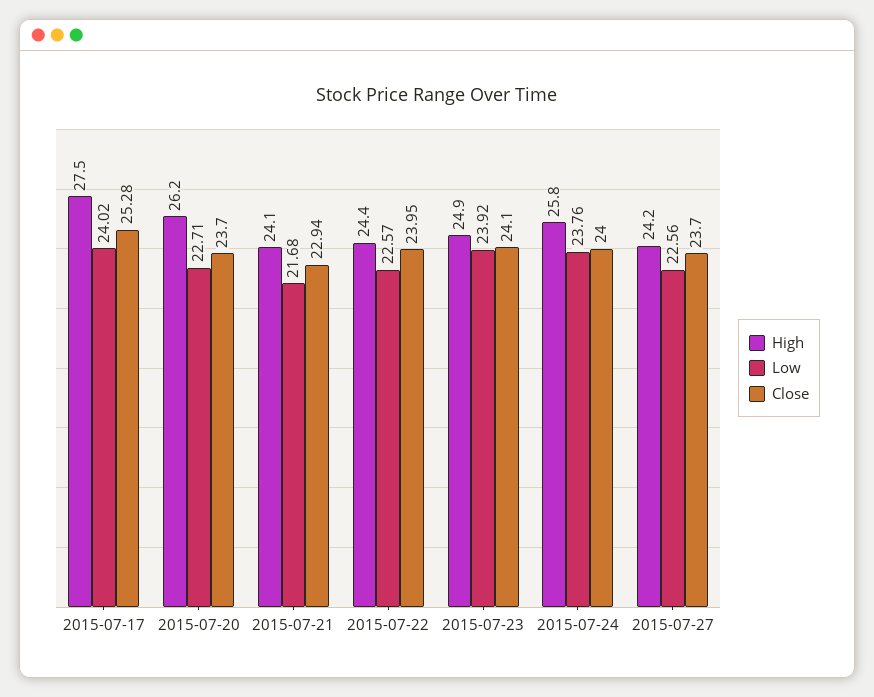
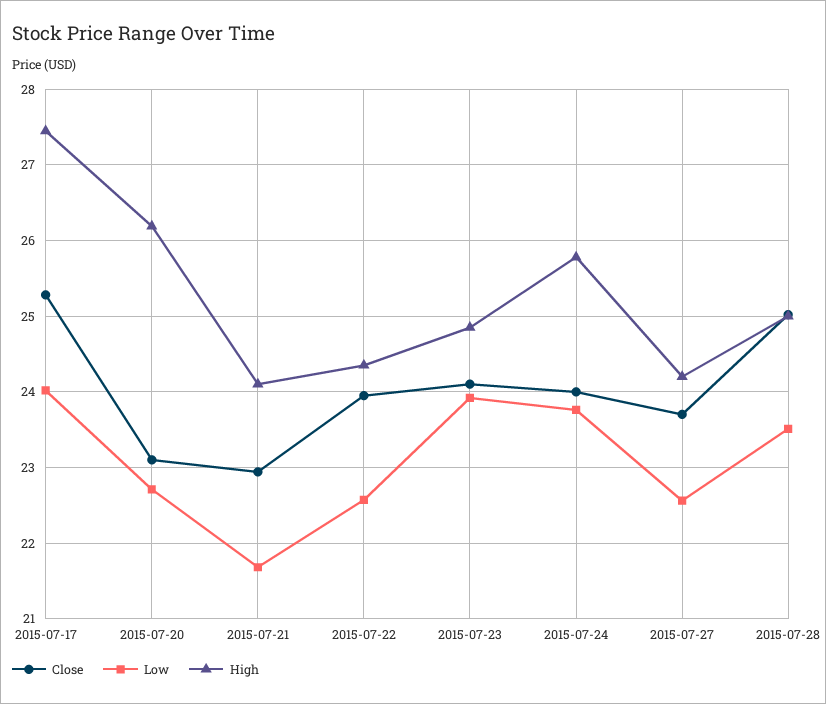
Close, 2015-07-20: 23.7 -> 23.1
Close, 2015-07-28: none -> 25
Low, 2015-07-28: none -> 23.5
High, 2015-07-28: none -> 25

